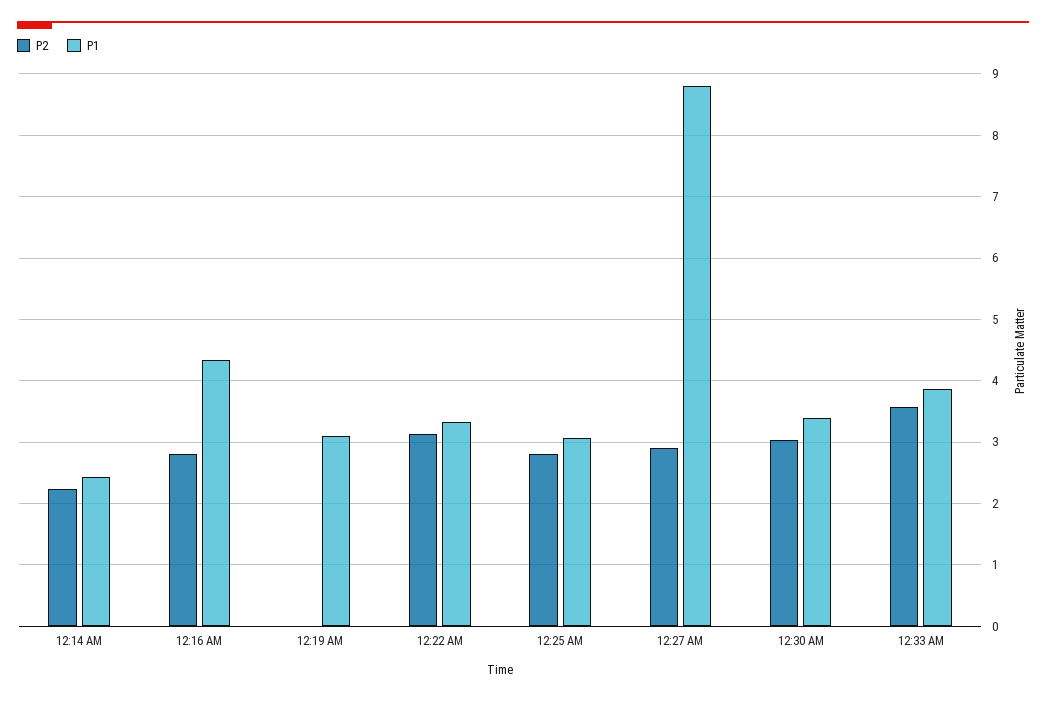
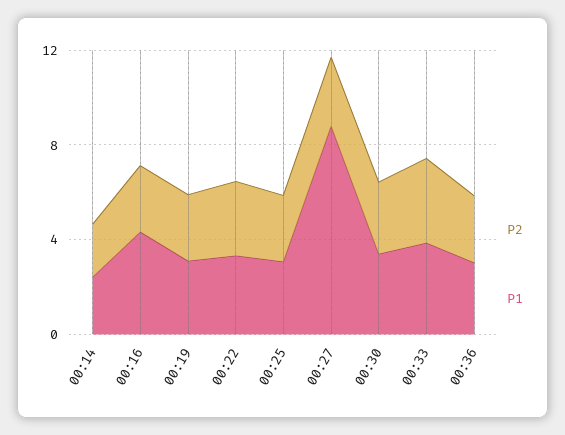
P2, 12:19 AM: 0 -> 3
P2, 00:36: none -> 3
P1, 00:36: none -> 3

